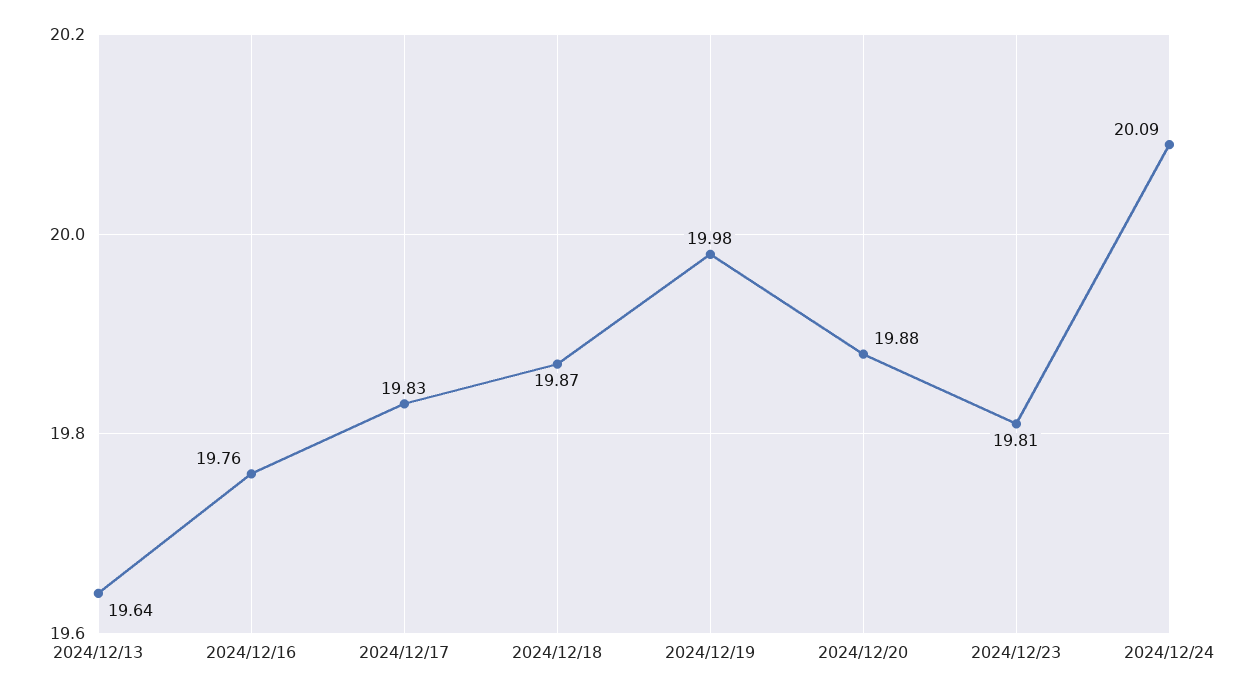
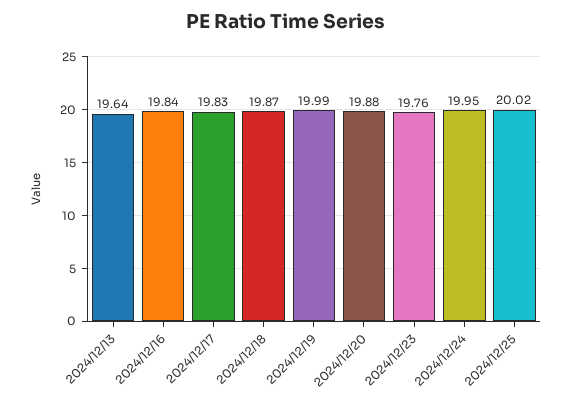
2024/12/16: 19.76 -> 19.84
2024/12/19: 19.98 -> 19.99
2024/12/23: 19.81 -> 19.76
2024/12/24: 20.09 -> 19.95
2024/12/25: none -> 20.02

